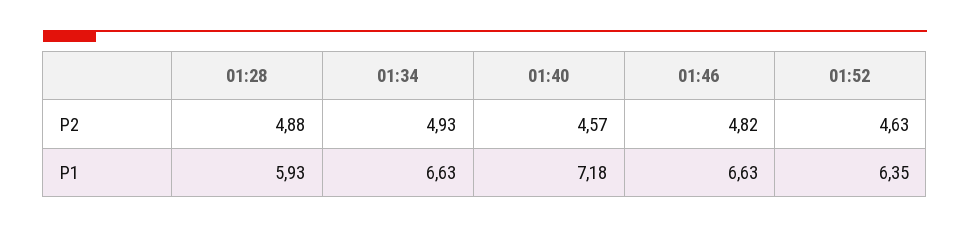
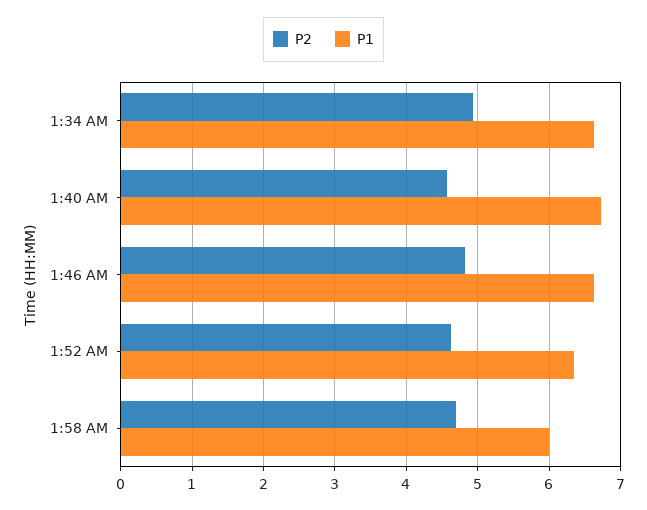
P2, 01:28: 4.88 -> none
P1, 01:28: 5.93 -> none
P1, 01:40: 7.18 -> 6.7
P2, 1:58 AM: none -> 4.7
P1, 1:58 AM: none -> 6

